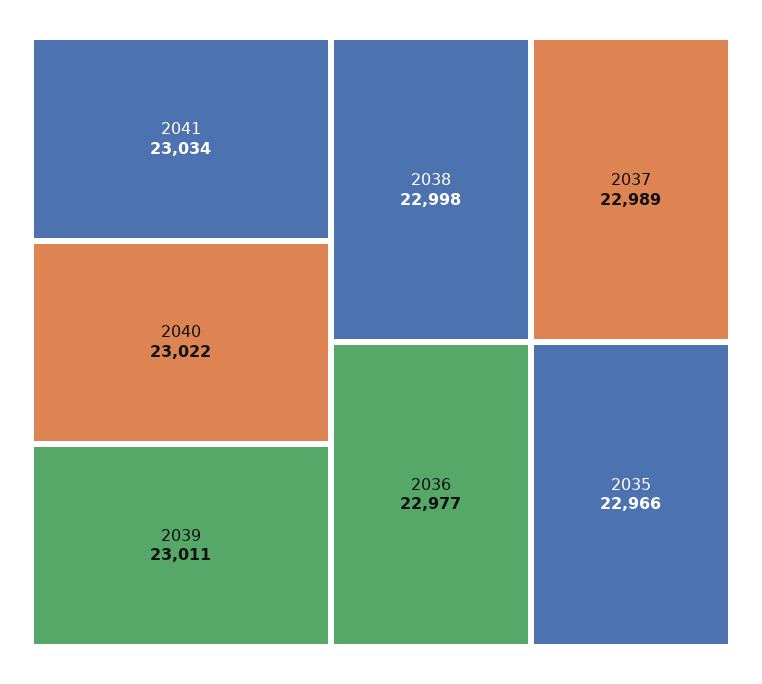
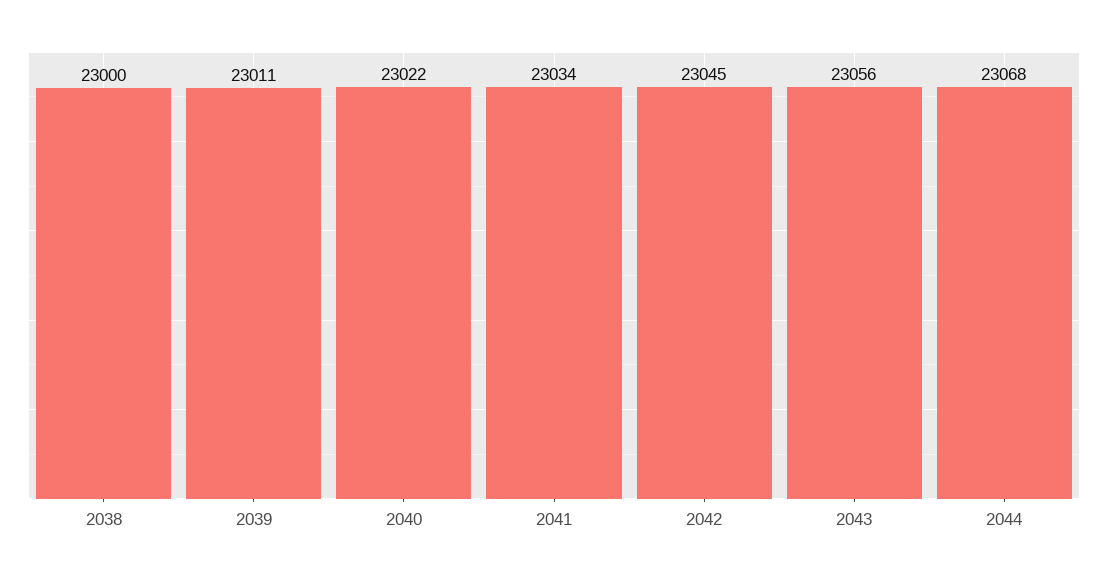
2038: 22998 -> 23000
2037: 22989 -> none
2036: 22977 -> none
2035: 22966 -> none
2042: none -> 23045
2043: none -> 23056
2044: none -> 23068

